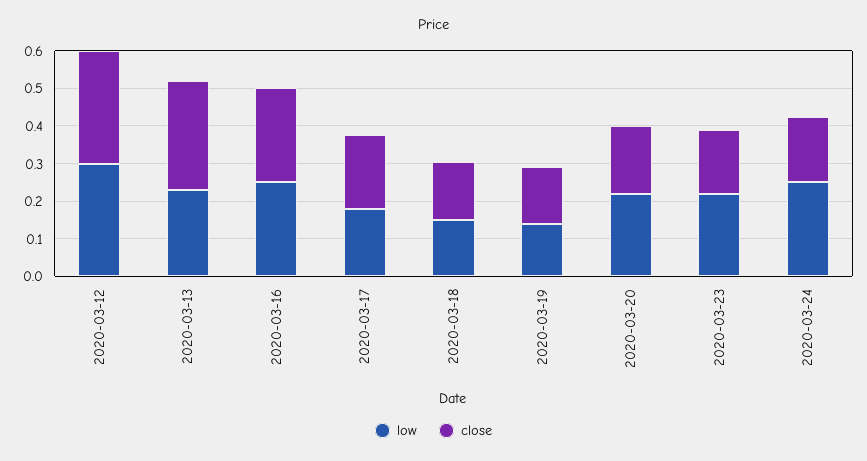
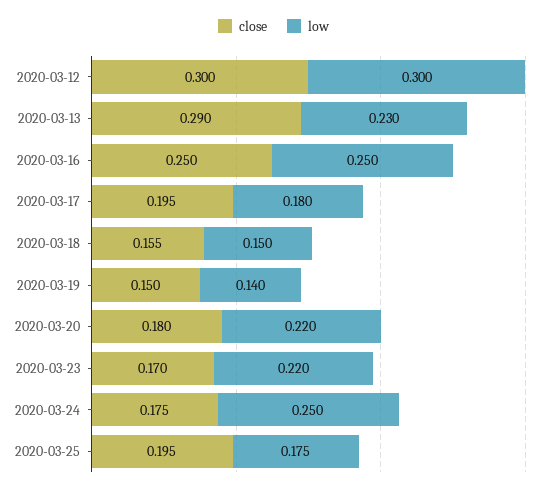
close, 2020-03-25: none -> 0.195
low, 2020-03-25: none -> 0.175

